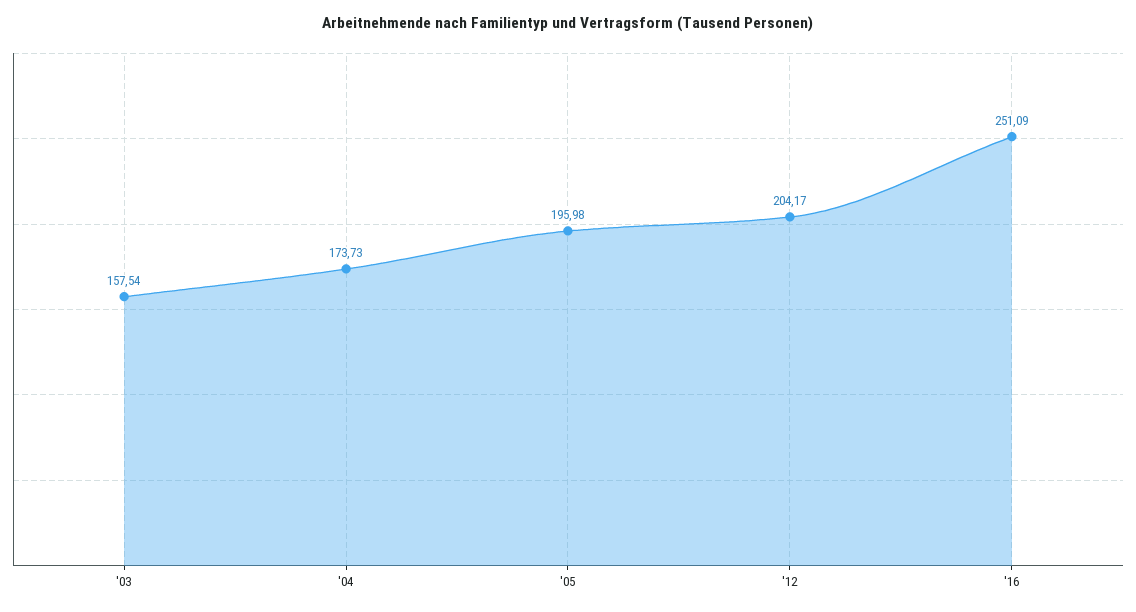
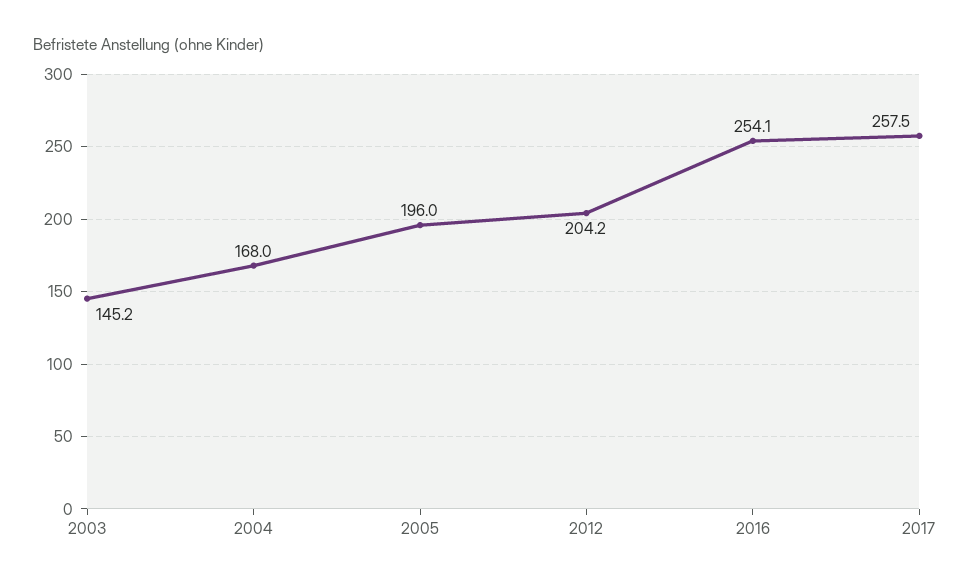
'03: 157.54 -> 145.2
'04: 173.73 -> 168
'16: 251.09 -> 254.1
2017: none -> 257.5

